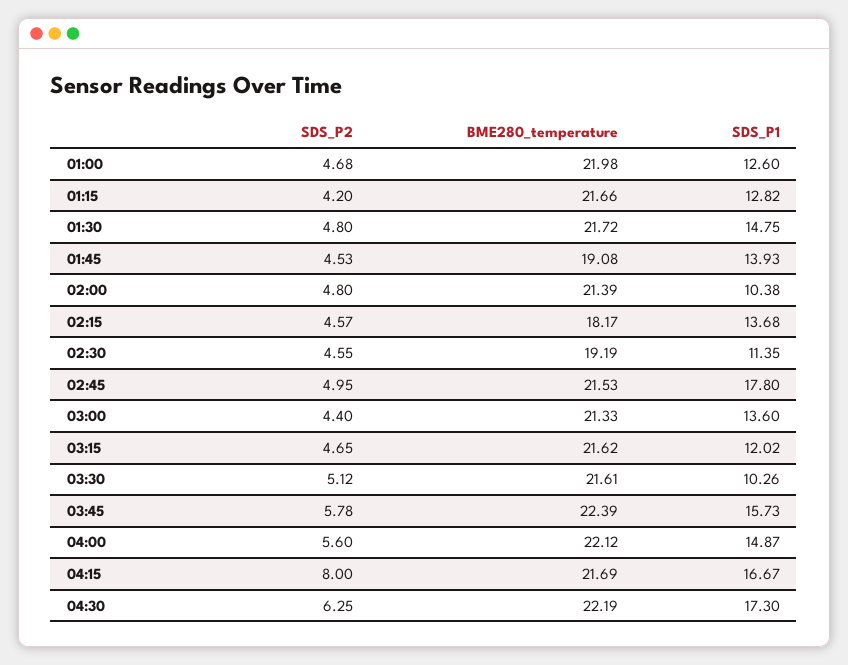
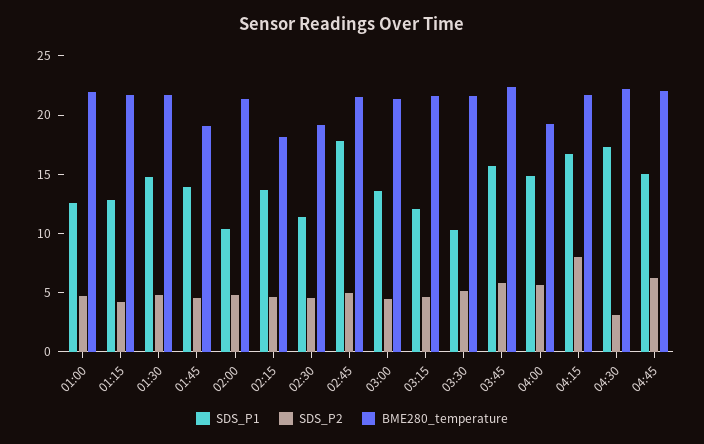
BME280_temperature, 04:00: 22.12 -> 19
SDS_P2, 04:30: 6.25 -> 3
SDS_P1, 04:45: none -> 15
SDS_P2, 04:45: none -> 6
BME280_temperature, 04:45: none -> 22

